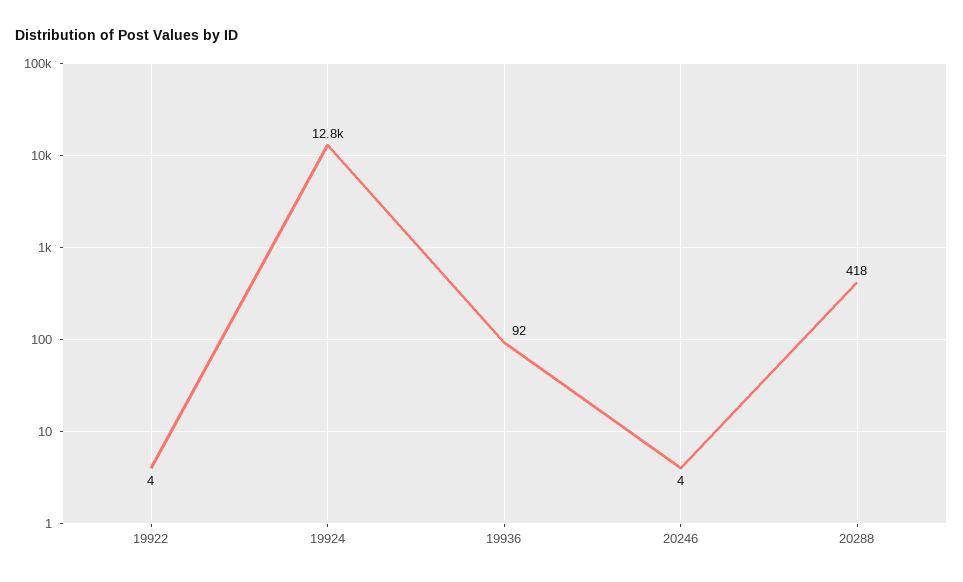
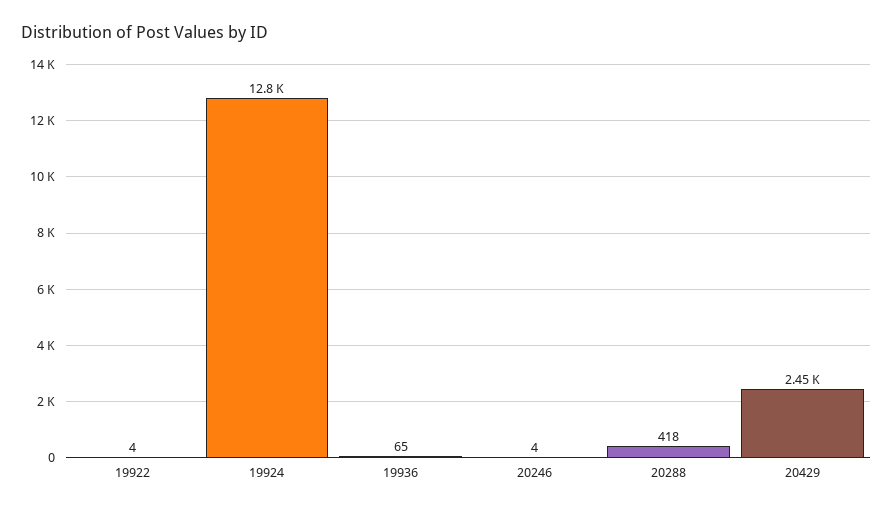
19936: 92 -> 65
20429: none -> 2450

